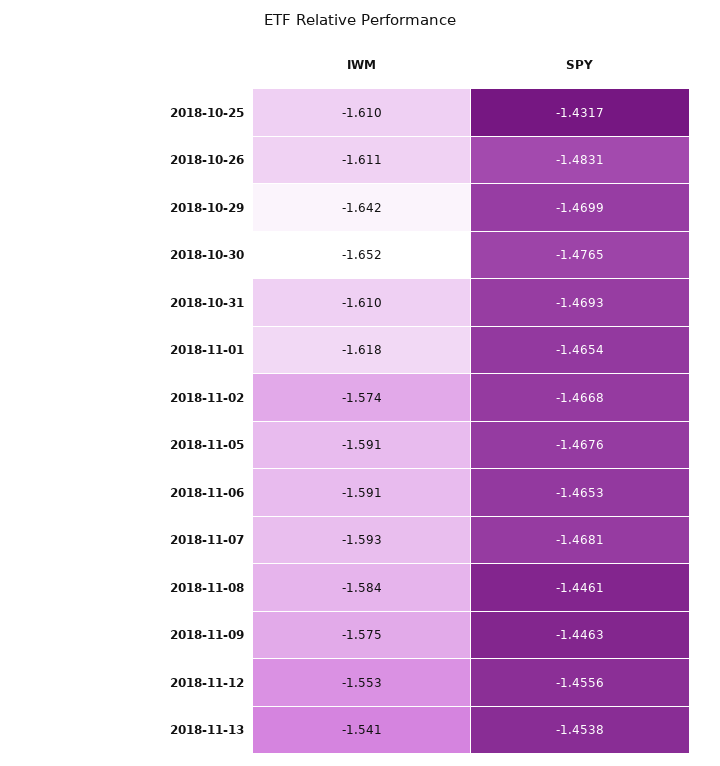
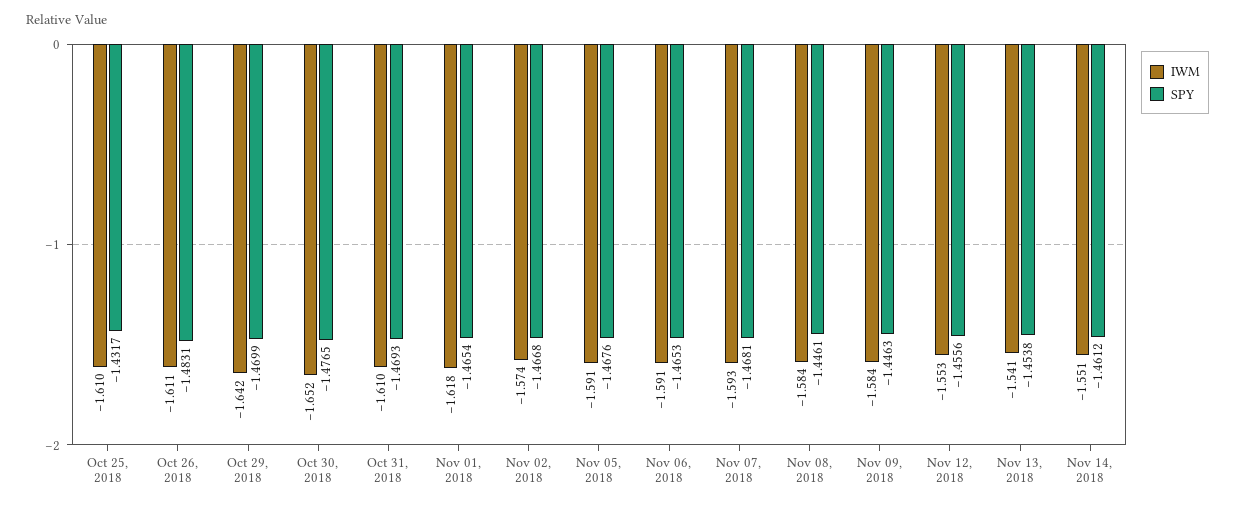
IWM, 2018-11-09: -1.575 -> -1.584
IWM, Nov 14, 2018: none -> -1.551
SPY, Nov 14, 2018: none -> -1.4612

